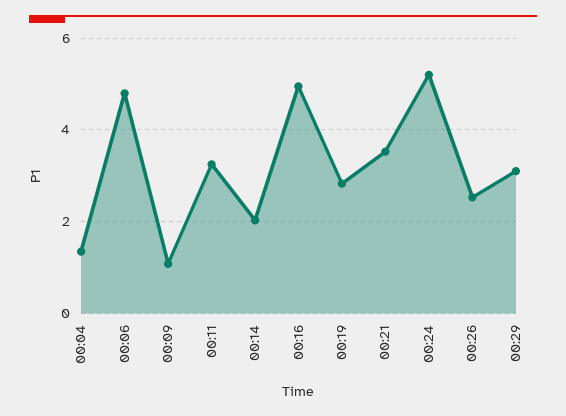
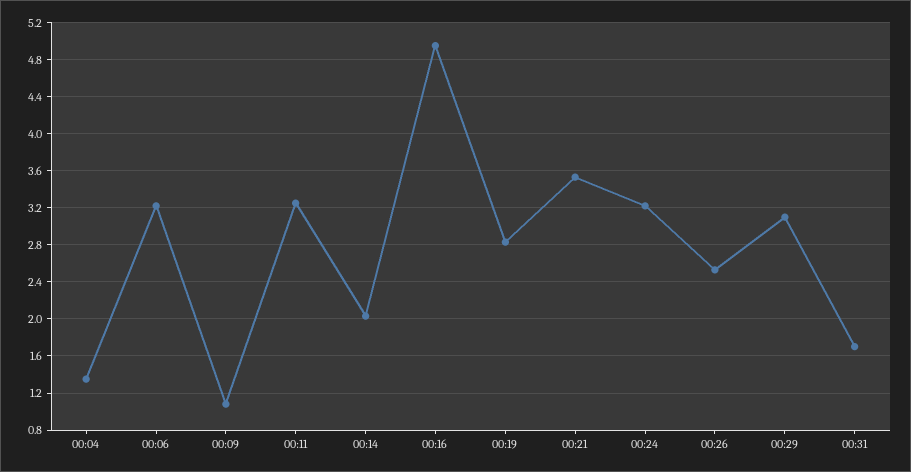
00:06: 4.8 -> 3.2
00:24: 5.2 -> 3.2
00:31: none -> 1.7

